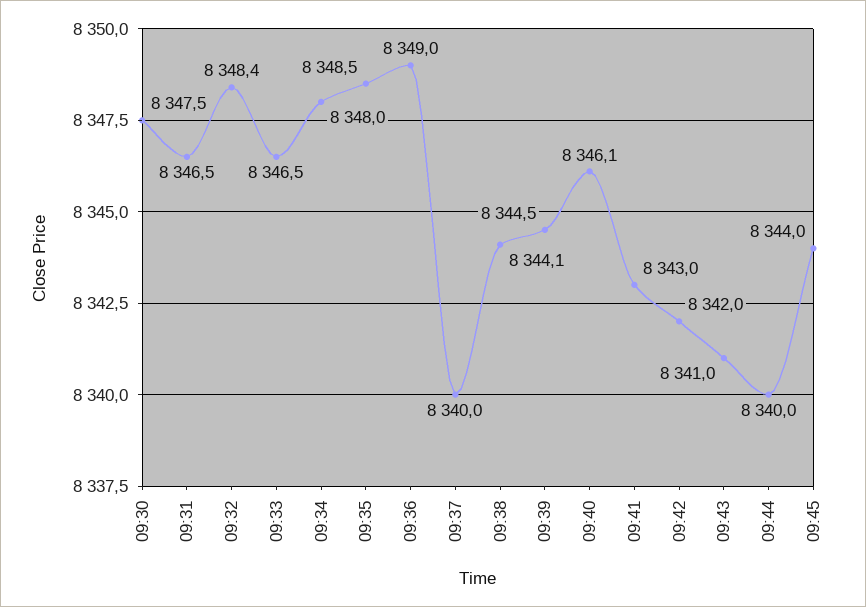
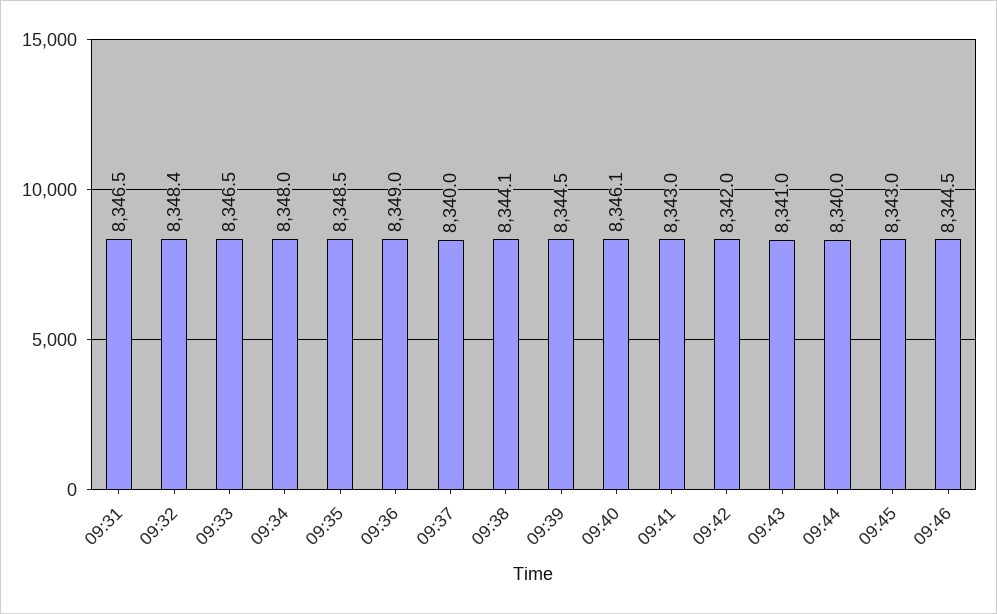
09:30: 8347.5 -> none
09:45: 8344 -> 8343
09:46: none -> 8344.5

